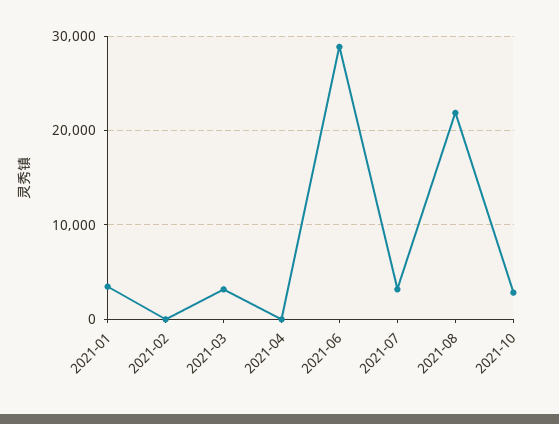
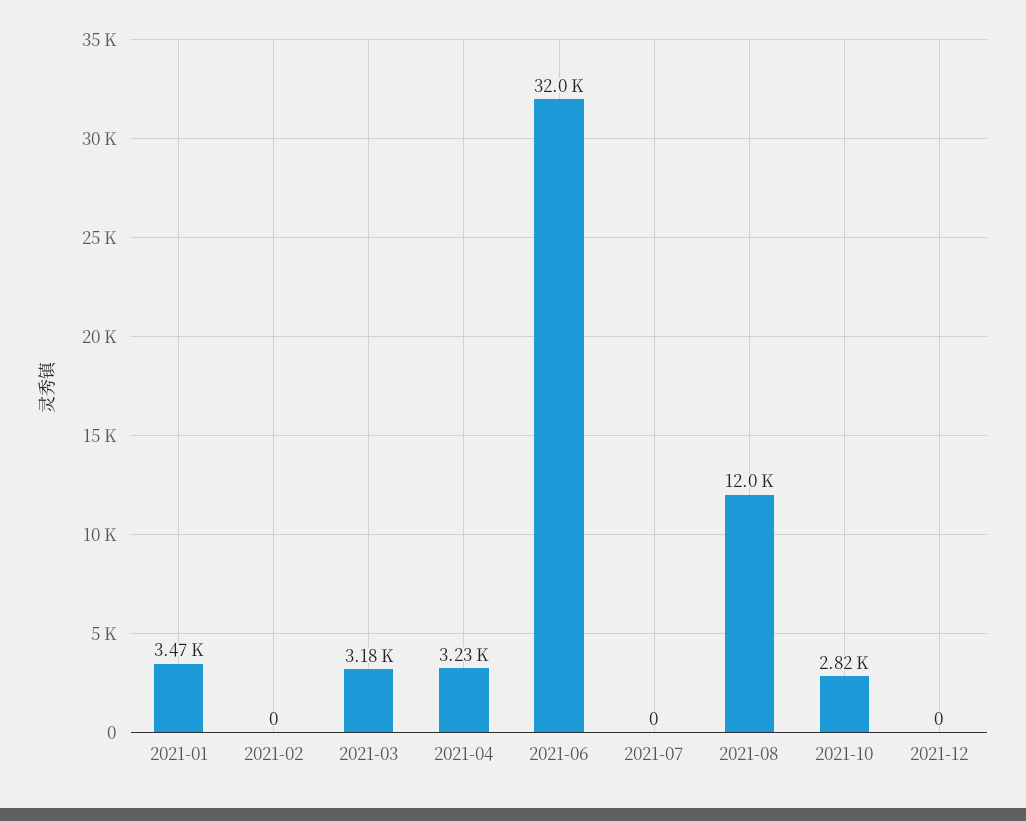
2021-04: 0 -> 3230
2021-06: 29000 -> 32000
2021-07: 3000 -> 0
2021-08: 22000 -> 12000
2021-12: none -> 0

